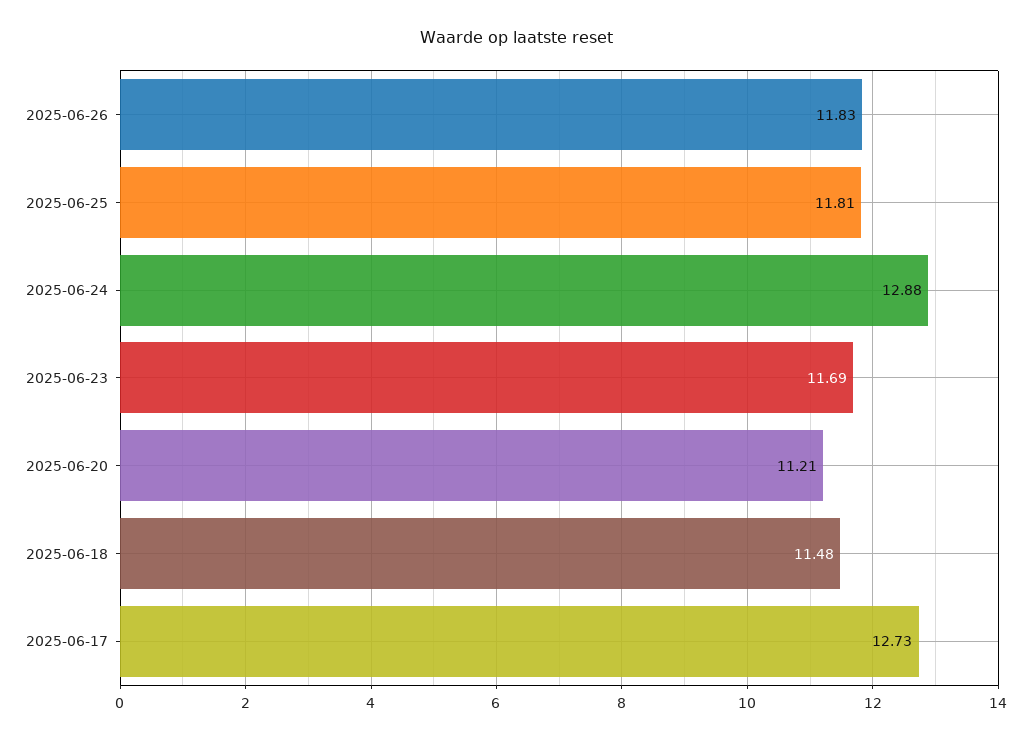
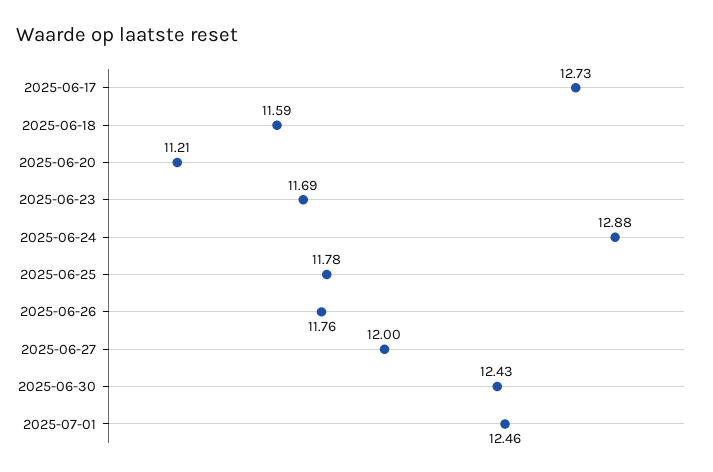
2025-06-26: 11.83 -> 11.76
2025-06-25: 11.81 -> 11.78
2025-06-18: 11.48 -> 11.59
2025-06-27: none -> 12
2025-06-30: none -> 12.43
2025-07-01: none -> 12.46

